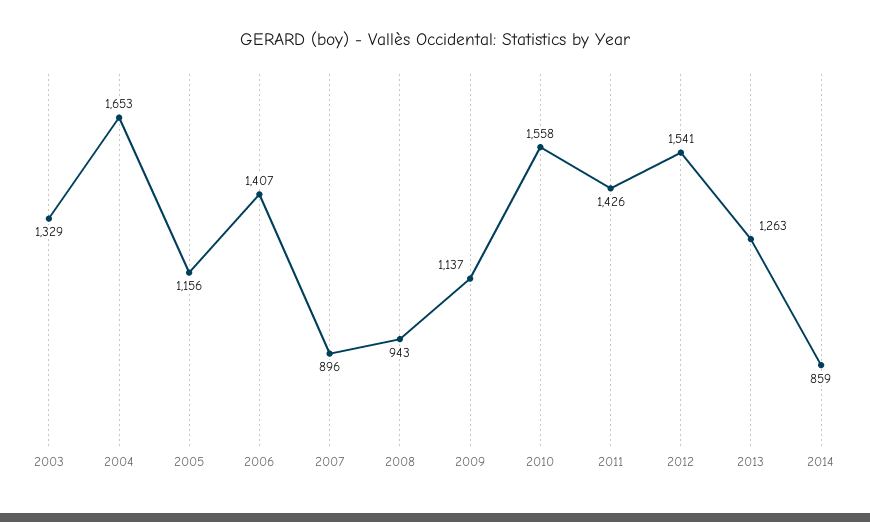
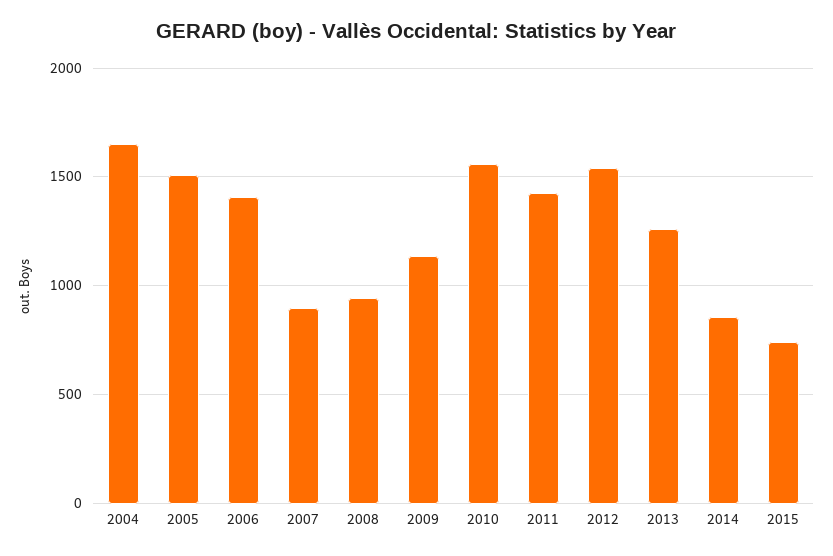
2003: 1329 -> none
2005: 1156 -> 1500
2015: none -> 750

